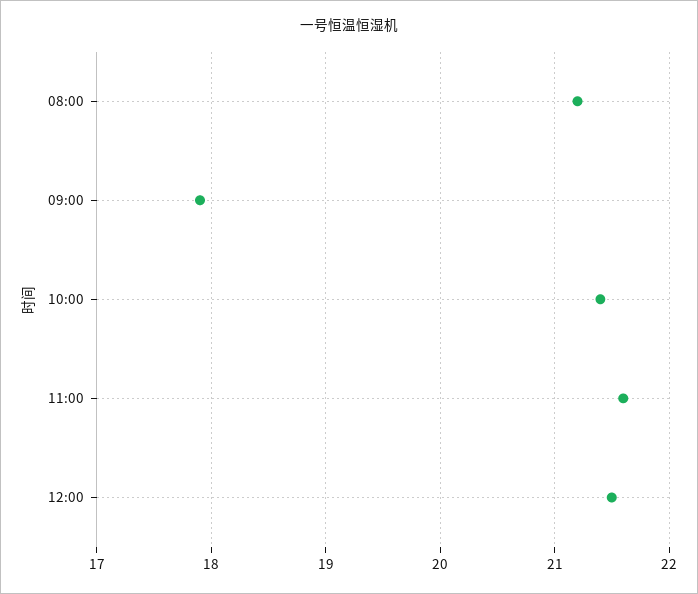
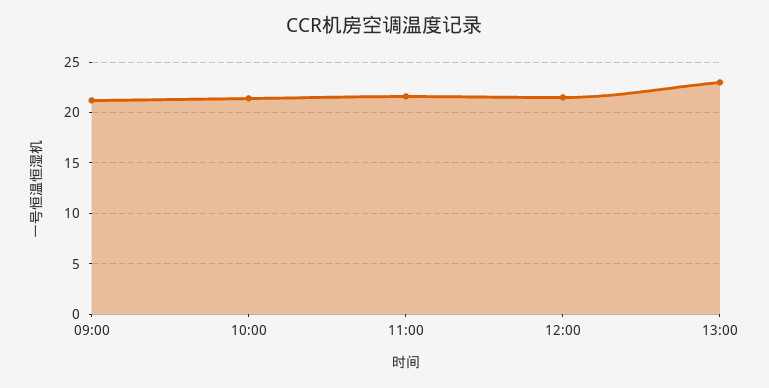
08:00: 21.2 -> none
09:00: 17.9 -> 21
13:00: none -> 23

